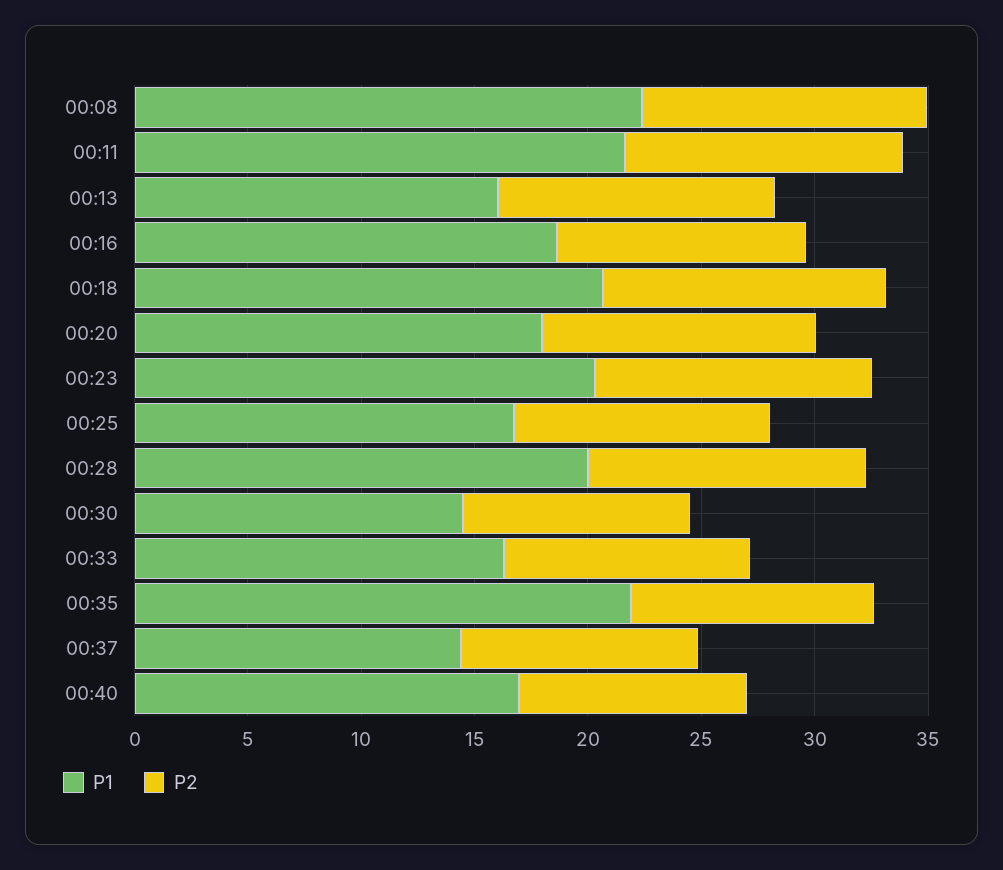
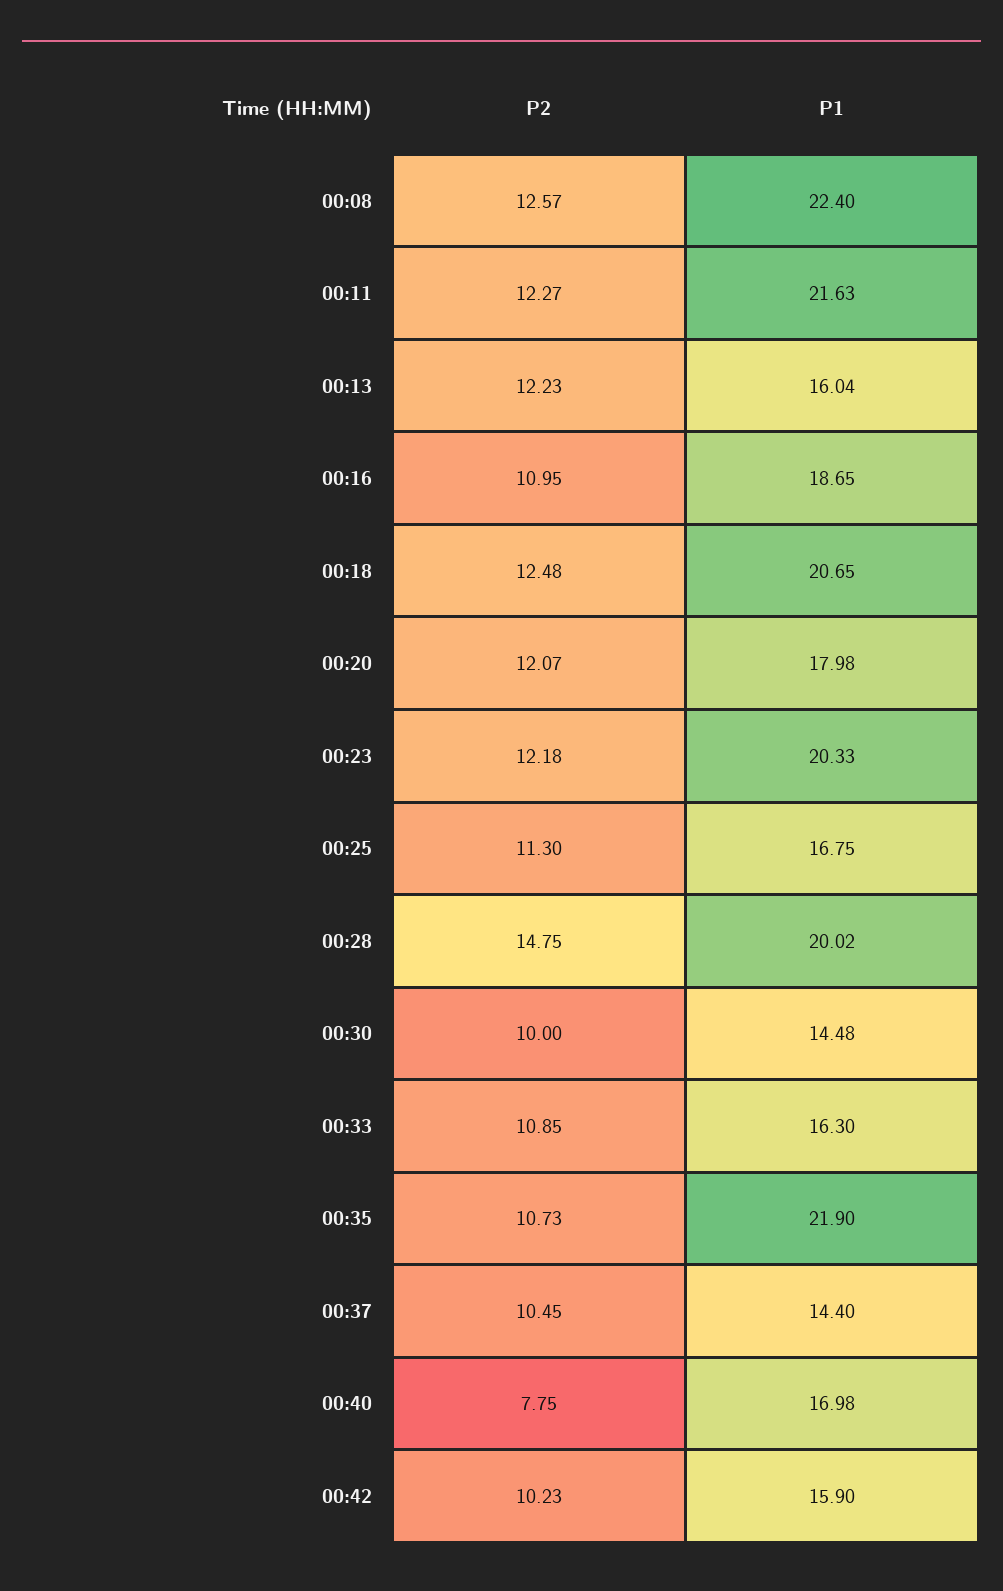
P2, 00:28: 12 -> 14.75
P2, 00:40: 10 -> 7.75
P2, 00:42: none -> 10.23
P1, 00:42: none -> 15.9

